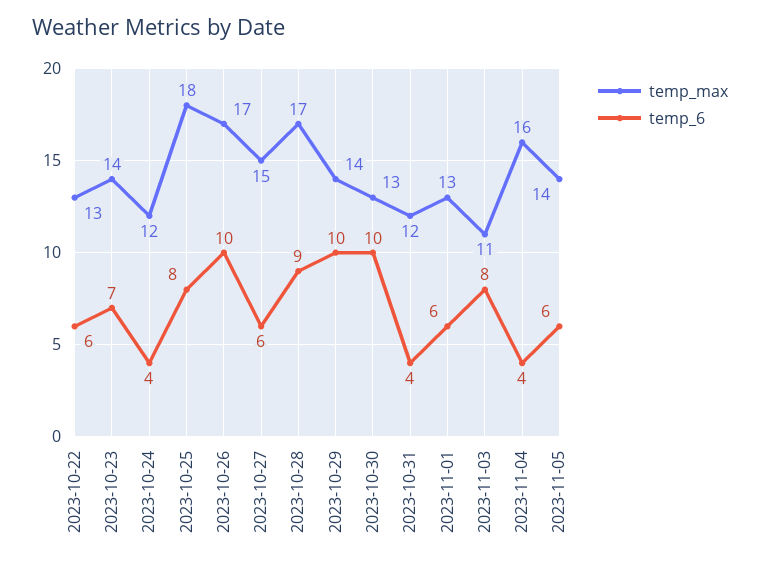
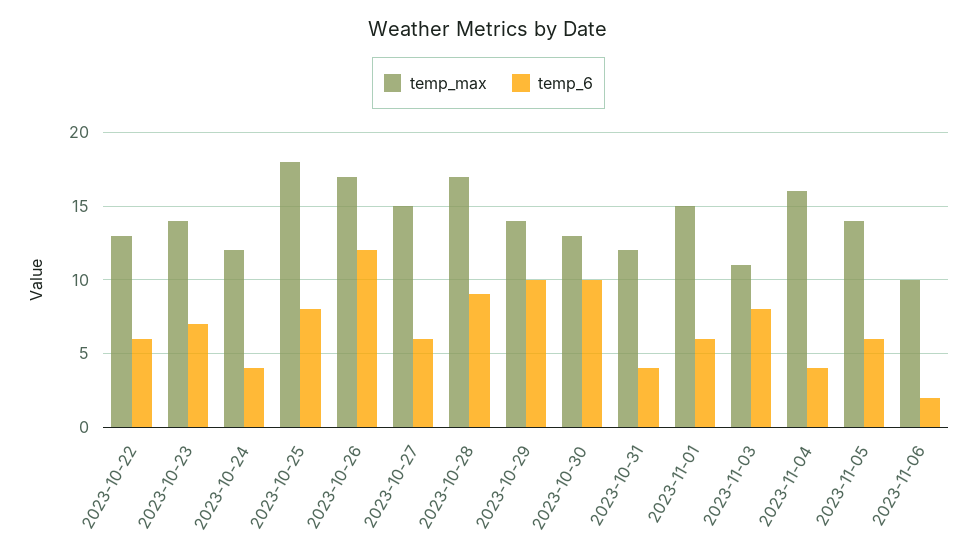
temp_6, 2023-10-26: 10 -> 12
temp_max, 2023-11-01: 13 -> 15
temp_max, 2023-11-06: none -> 10
temp_6, 2023-11-06: none -> 2

